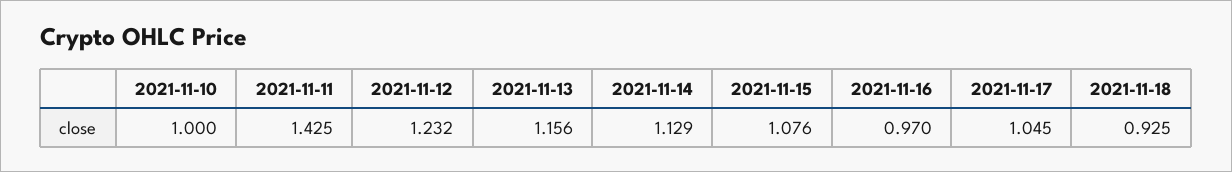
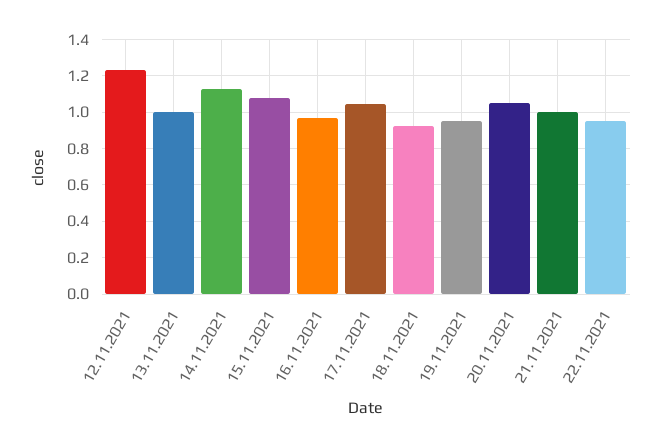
2021-11-10: 1 -> none
2021-11-11: 1.425 -> none
2021-11-13: 1.156 -> 1
19.11.2021: none -> 0.95
20.11.2021: none -> 1.05
21.11.2021: none -> 1
22.11.2021: none -> 0.95

